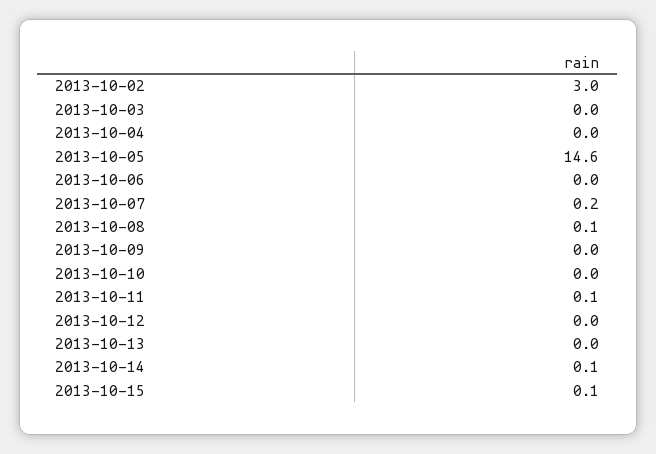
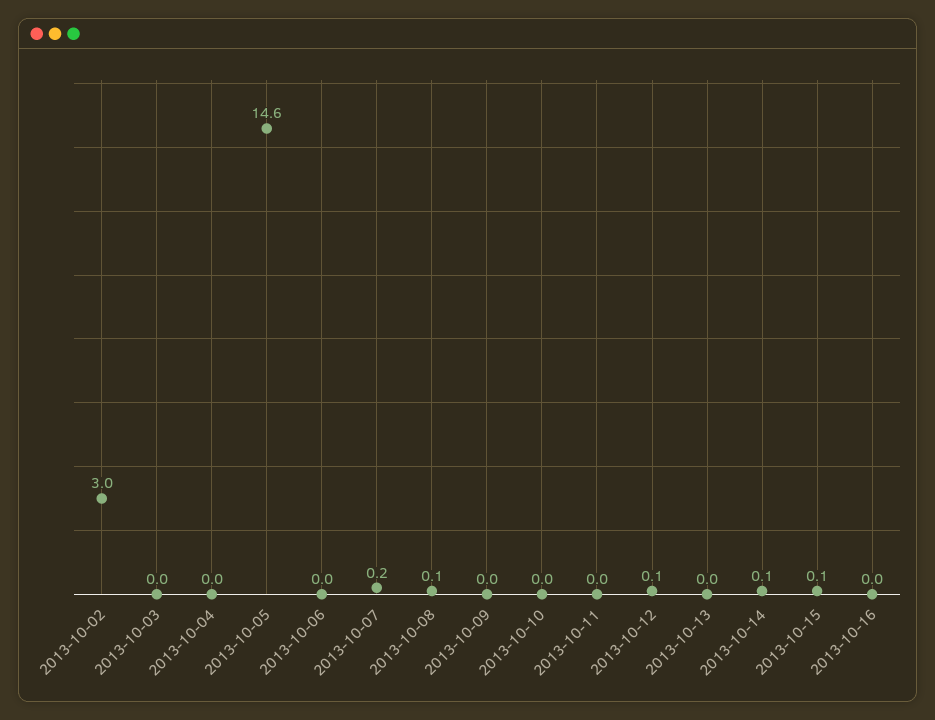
2013-10-11: 0.1 -> 0
2013-10-12: 0 -> 0.1
2013-10-16: none -> 0

